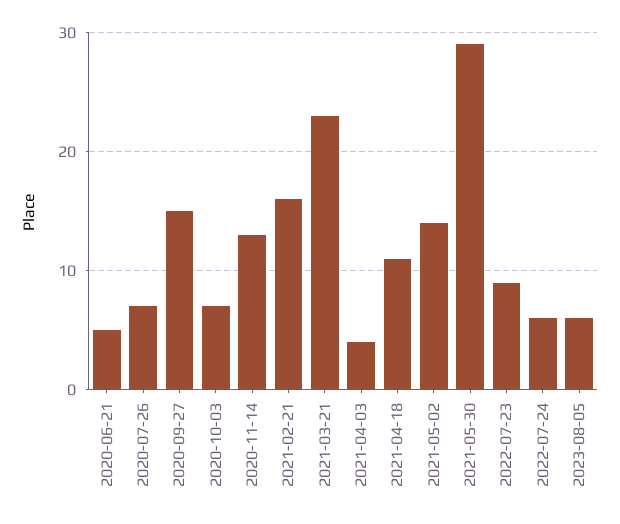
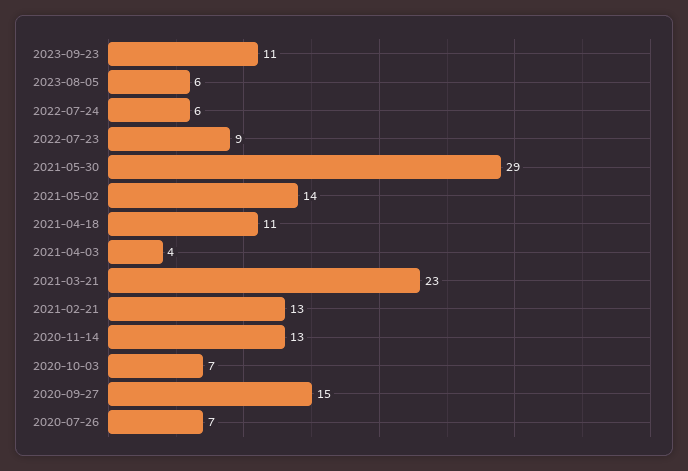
2020-06-21: 5 -> none
2021-02-21: 16 -> 13
2023-09-23: none -> 11

